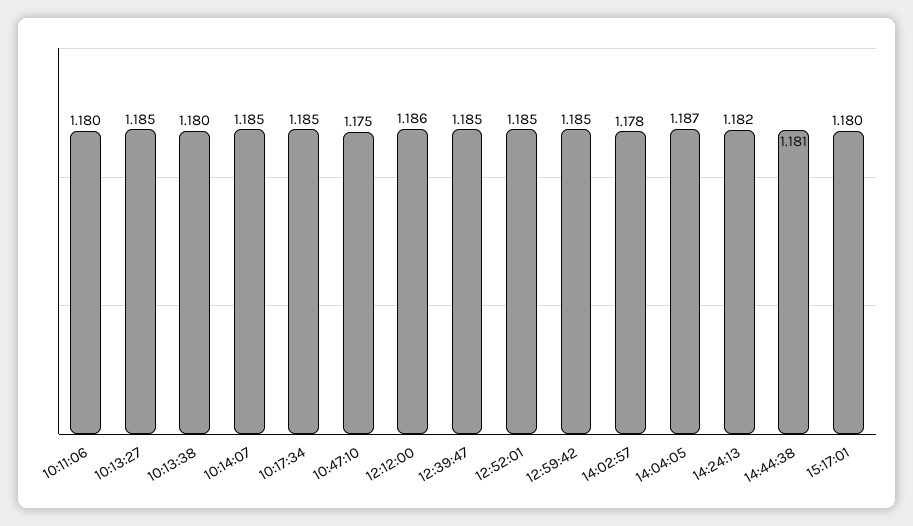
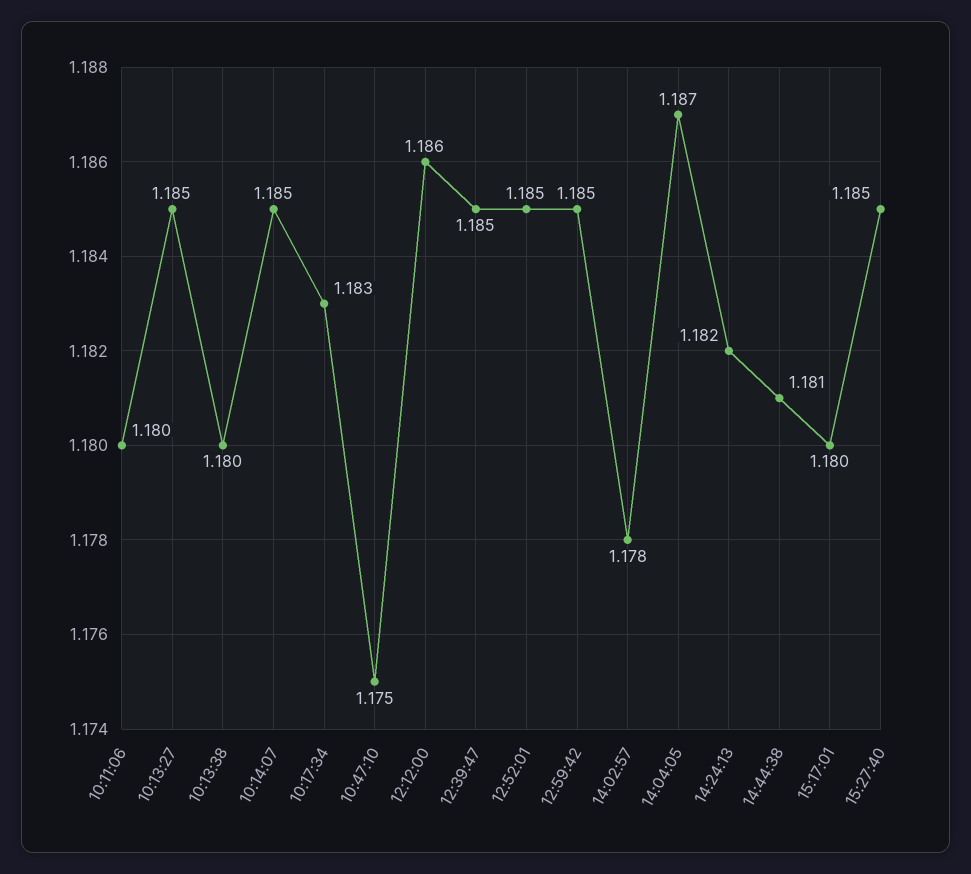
10:17:34: 1.185 -> 1.183
15:27:40: none -> 1.185

